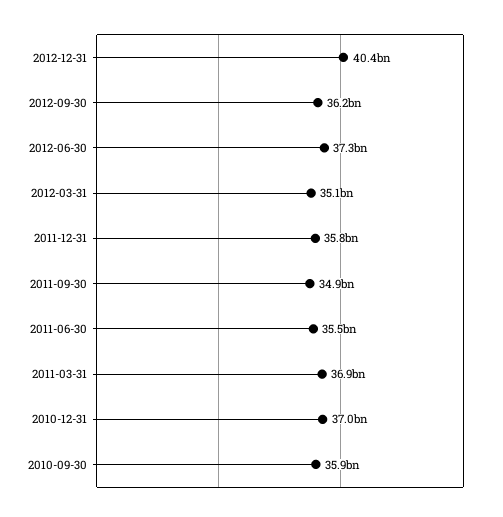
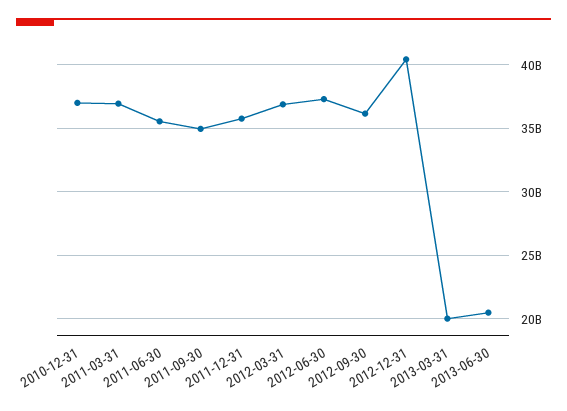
2012-03-31: 35100000000 -> 37000000000
2010-09-30: 35900000000 -> none
2013-03-31: none -> 20000000000
2013-06-30: none -> 20500000000

